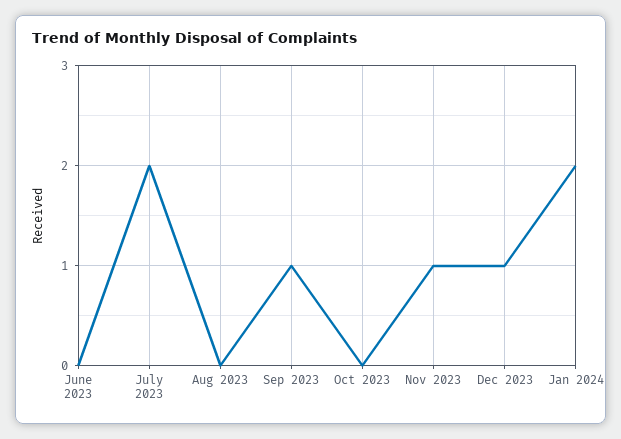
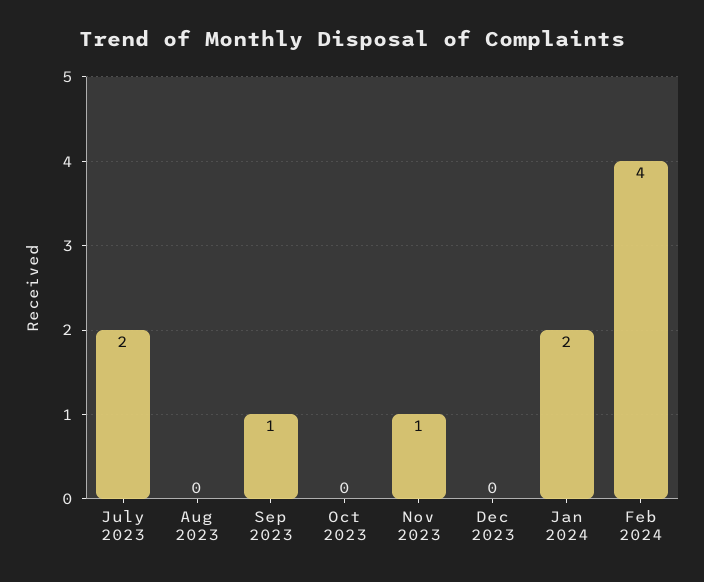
June 2023: 0 -> none
Dec 2023: 1 -> 0
Feb 2024: none -> 4

